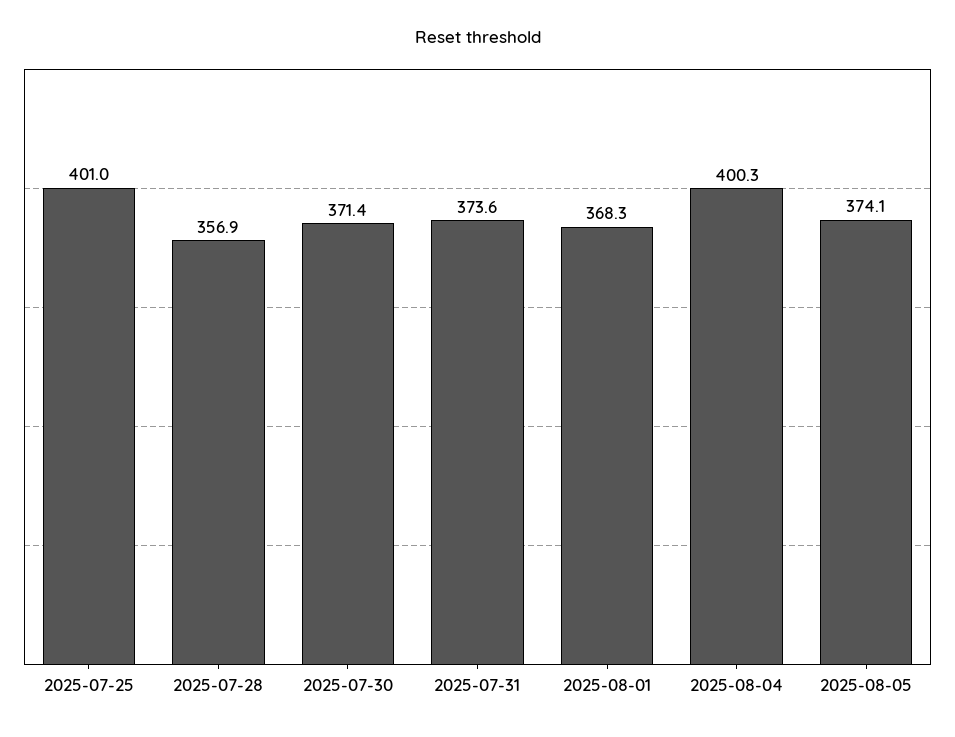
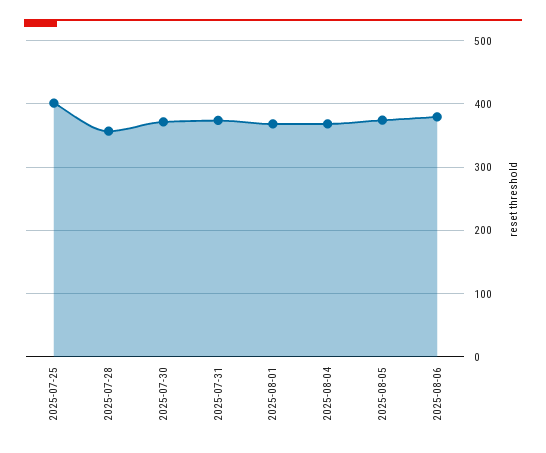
2025-08-04: 400.3 -> 370
2025-08-06: none -> 380

